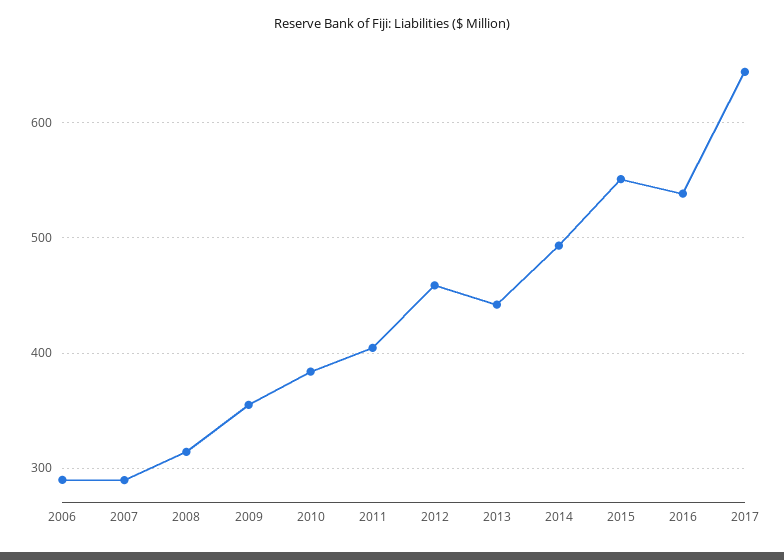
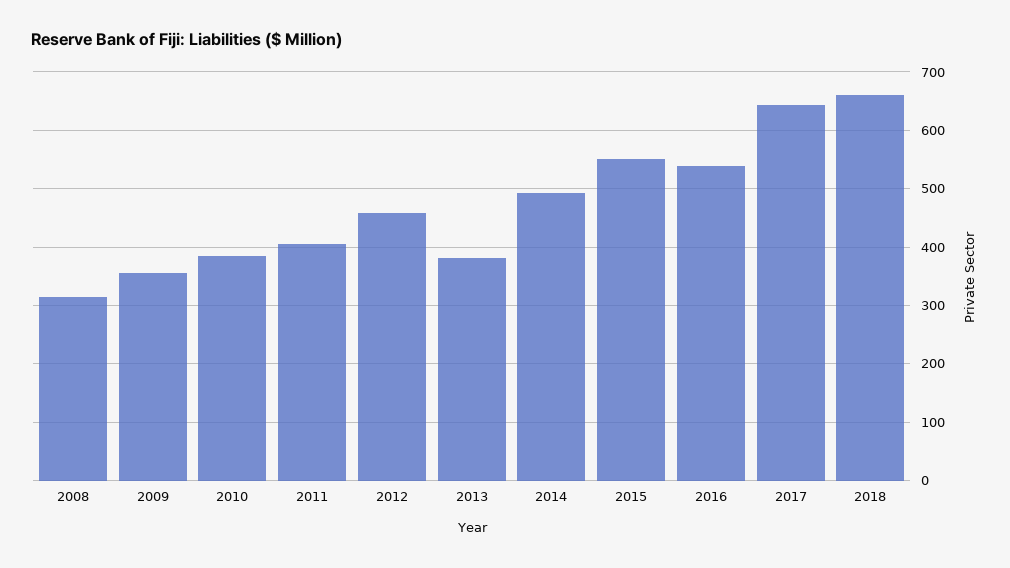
2006: 290 -> none
2007: 290 -> none
2013: 440 -> 380
2018: none -> 660

